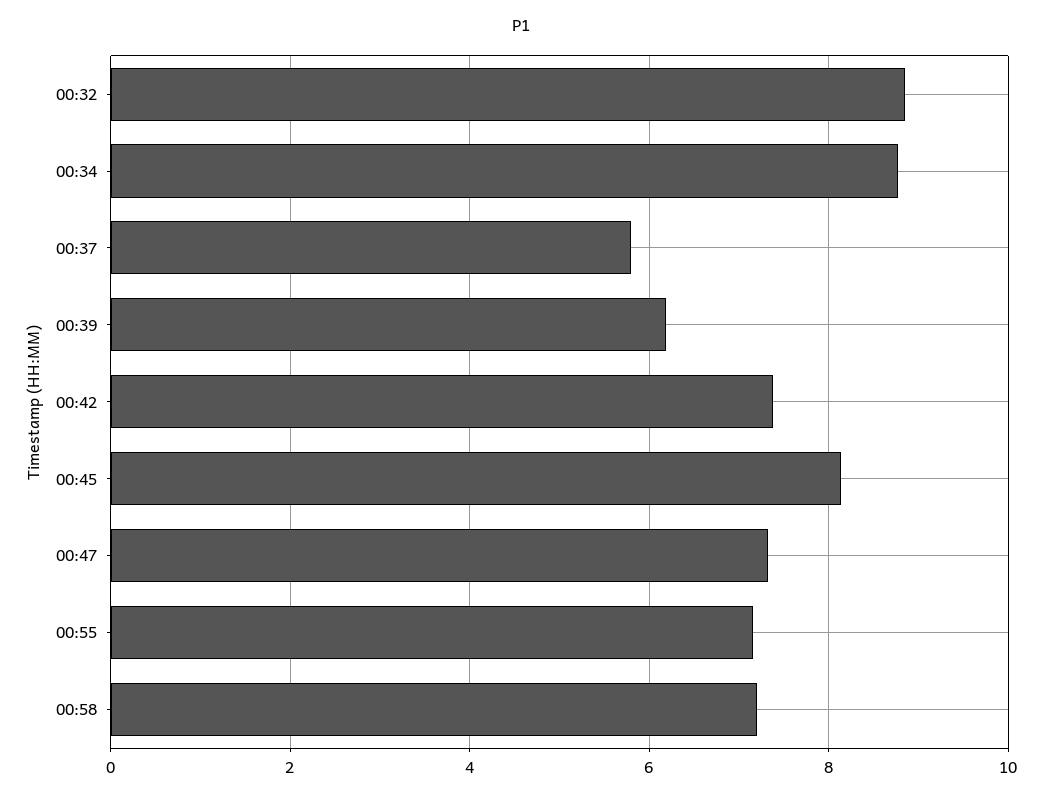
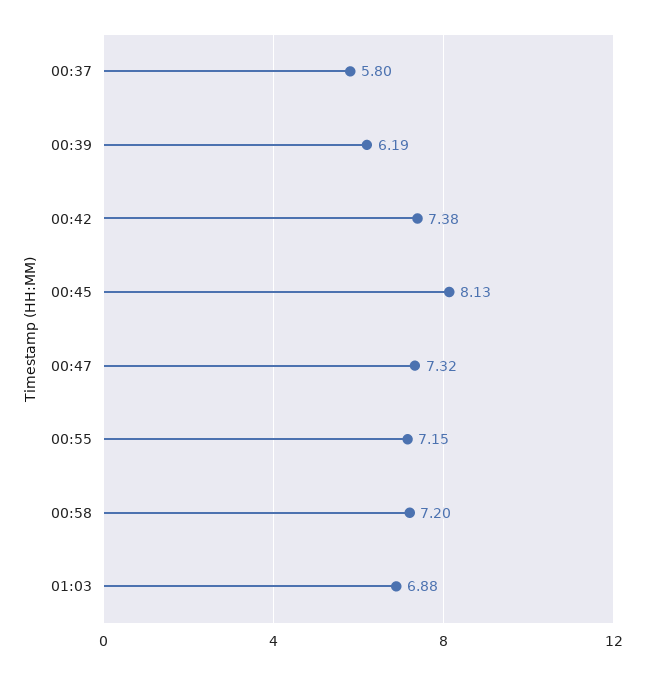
00:32: 8.8 -> none
00:34: 8.8 -> none
01:03: none -> 6.88

